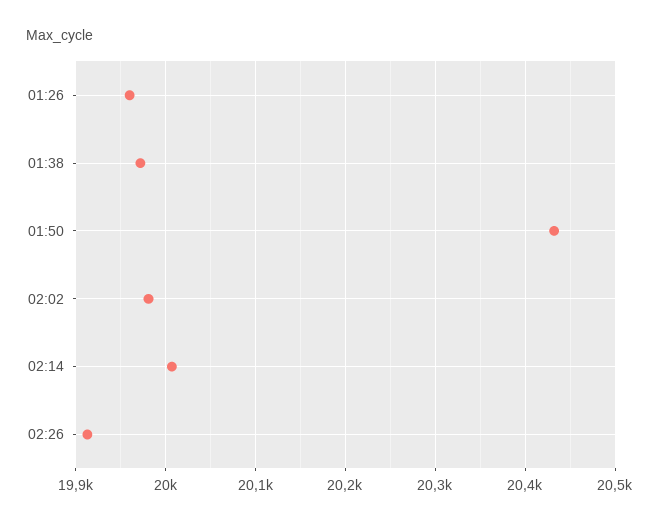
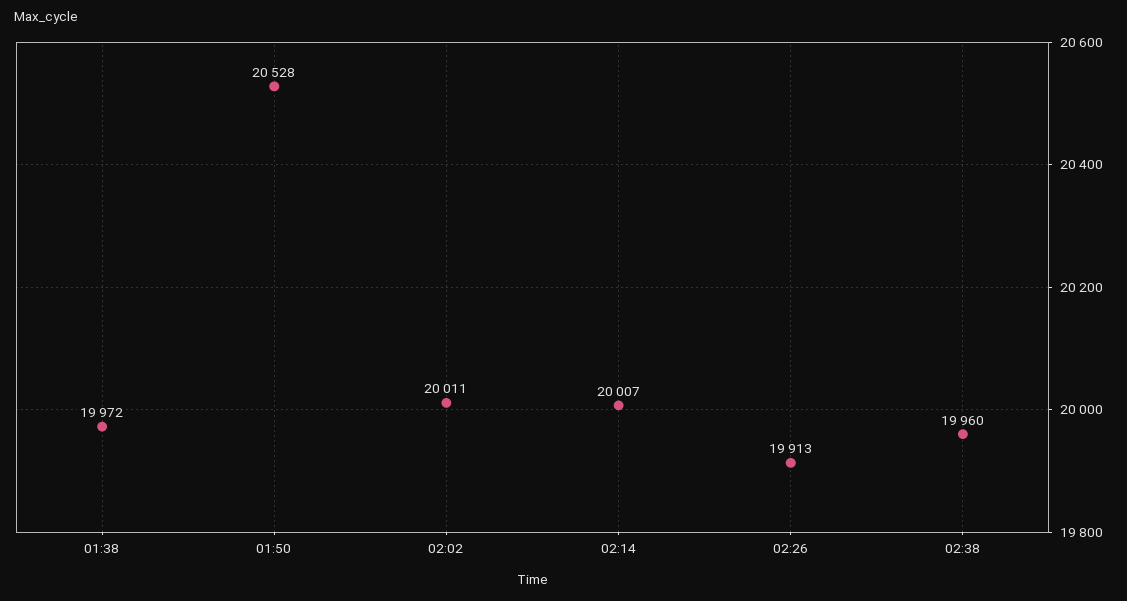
01:26: 19960 -> none
01:50: 20430 -> 20528
02:02: 19980 -> 20011
02:38: none -> 19960

